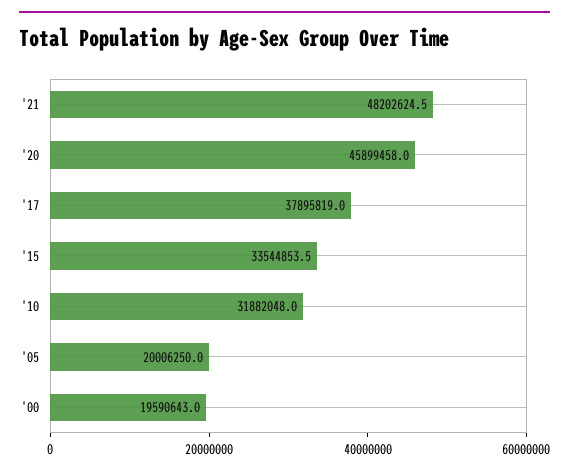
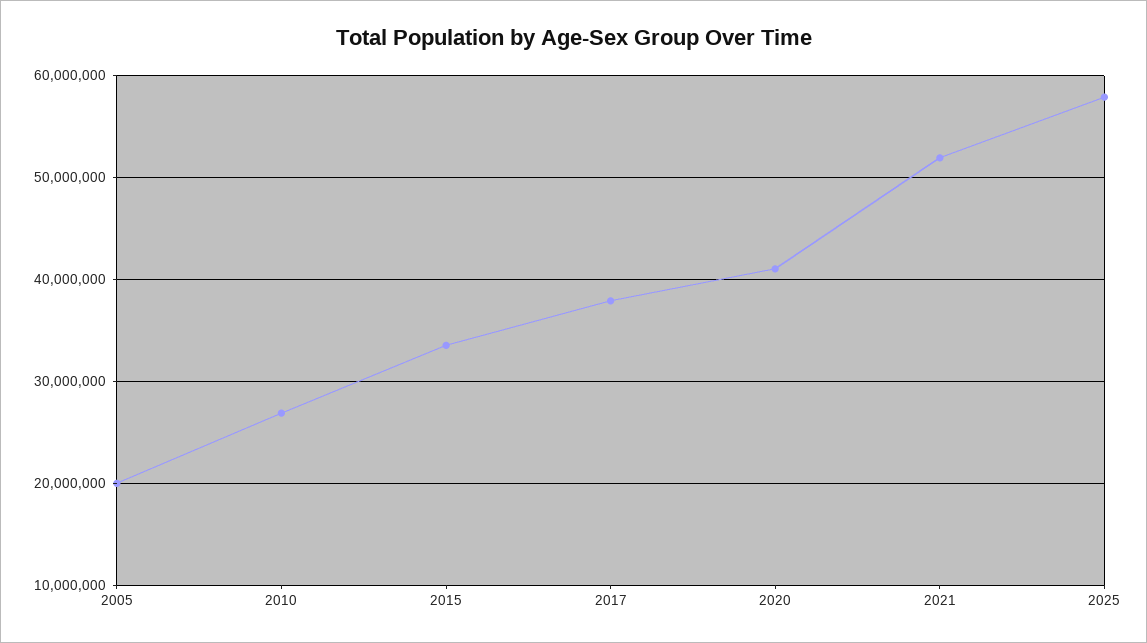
'21: 48202624.5 -> 52000000
'20: 45899458 -> 41000000
'10: 31882048 -> 27000000
'00: 19590643 -> none
2025: none -> 58000000

